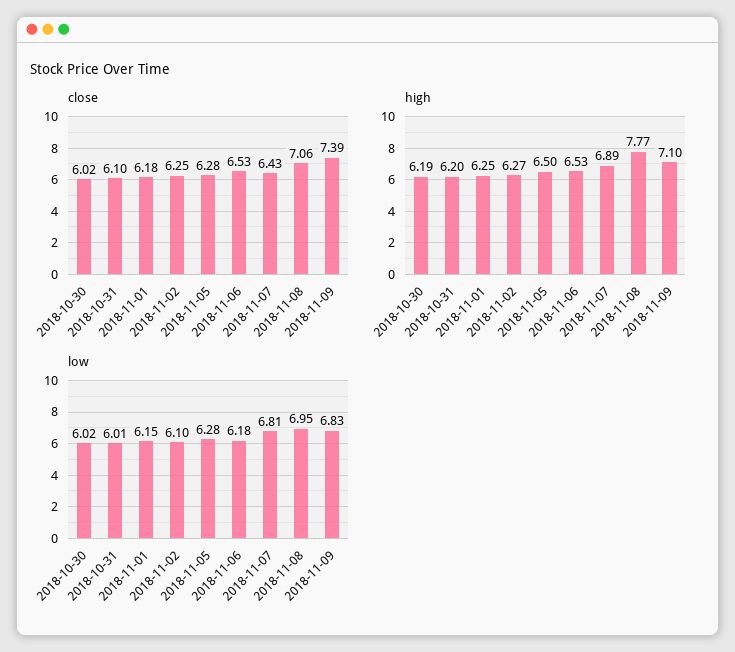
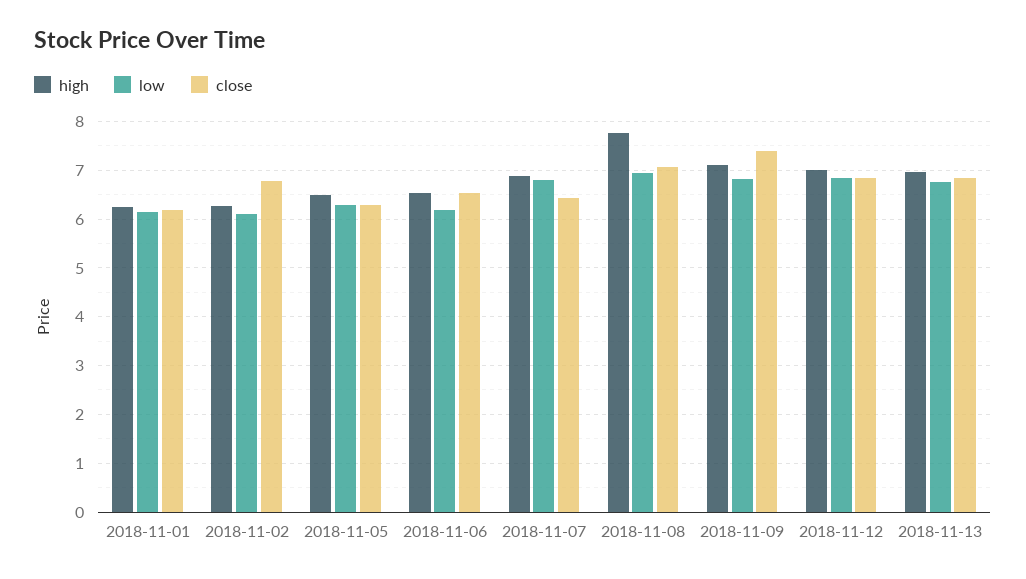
close, 2018-10-30: 6.02 -> none
close, 2018-10-31: 6.1 -> none
close, 2018-11-02: 6.25 -> 6.8
high, 2018-10-30: 6.19 -> none
high, 2018-10-31: 6.2 -> none
low, 2018-10-30: 6.02 -> none
low, 2018-10-31: 6.01 -> none
high, 2018-11-12: none -> 7
low, 2018-11-12: none -> 6.8
close, 2018-11-12: none -> 6.8
high, 2018-11-13: none -> 7
low, 2018-11-13: none -> 6.8
close, 2018-11-13: none -> 6.8

